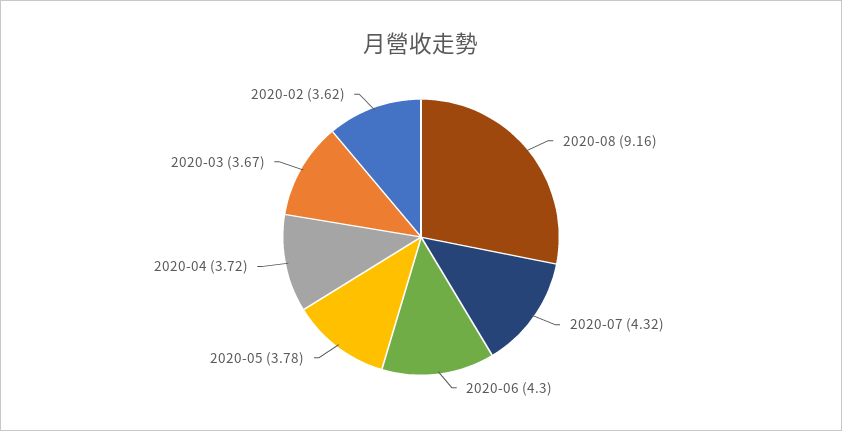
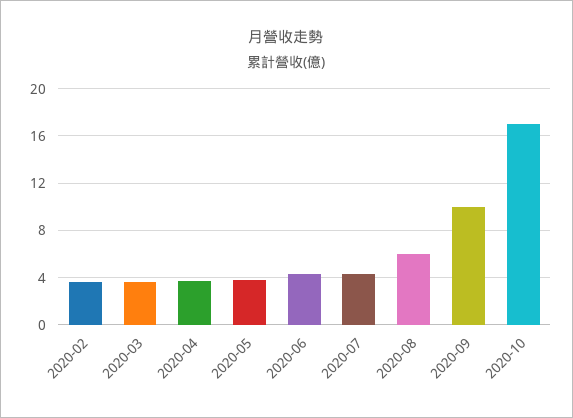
2020-08: 9.16 -> 6
2020-09: none -> 10
2020-10: none -> 17

